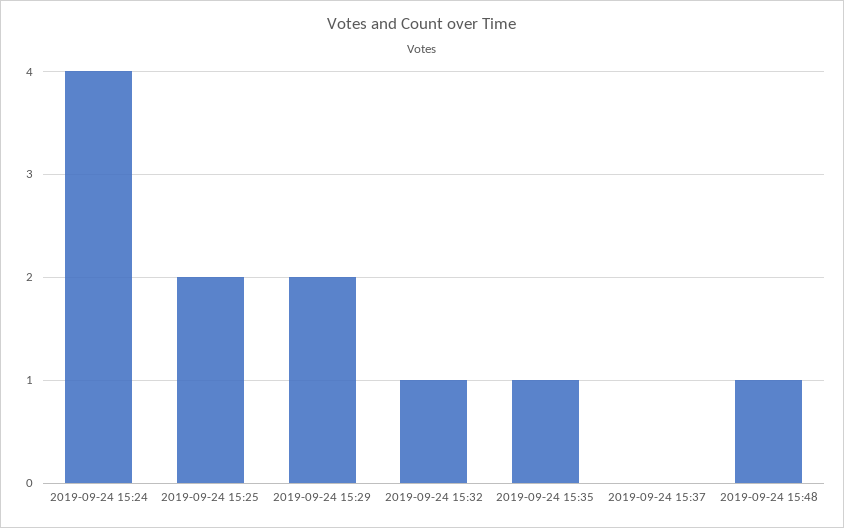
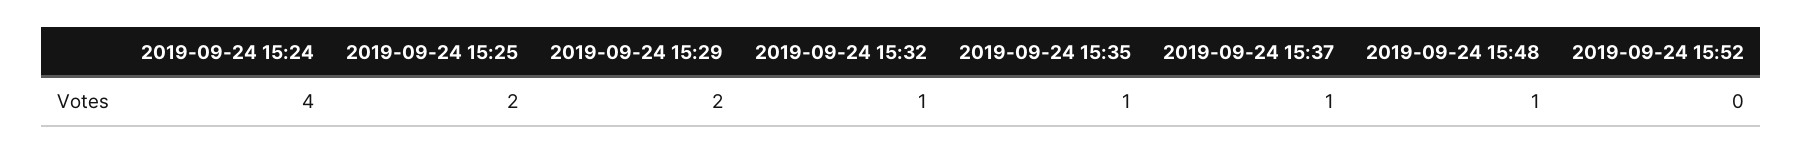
2019-09-24 15:37: 0 -> 1
2019-09-24 15:52: none -> 0

